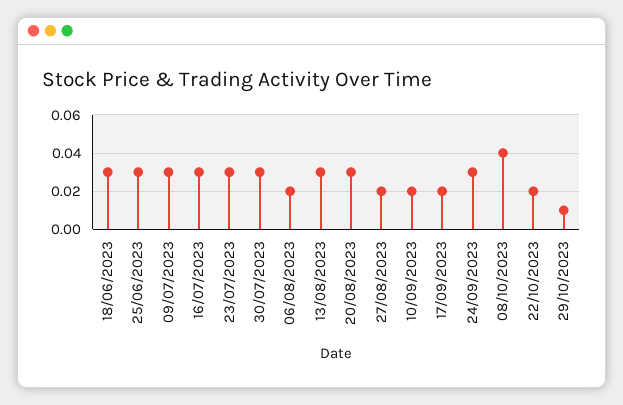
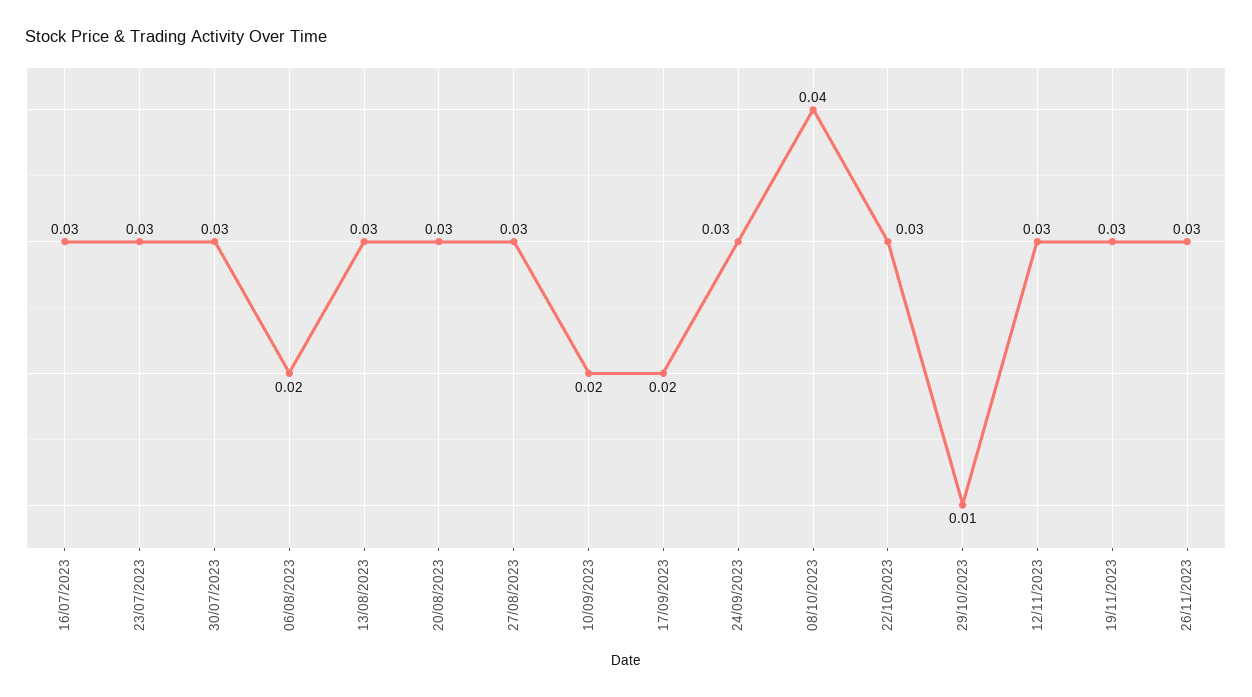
18/06/2023: 0.03 -> none
25/06/2023: 0.03 -> none
09/07/2023: 0.03 -> none
27/08/2023: 0.02 -> 0.03
22/10/2023: 0.02 -> 0.03
12/11/2023: none -> 0.03
19/11/2023: none -> 0.03
26/11/2023: none -> 0.03

